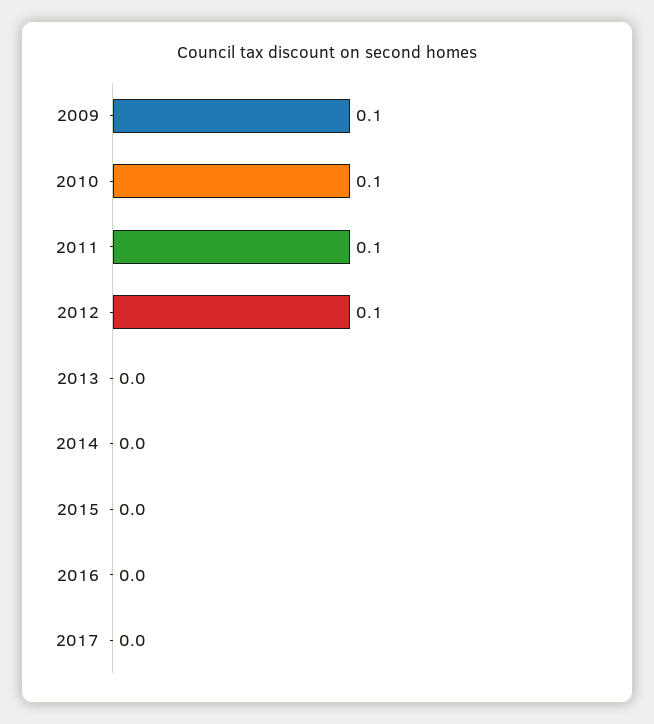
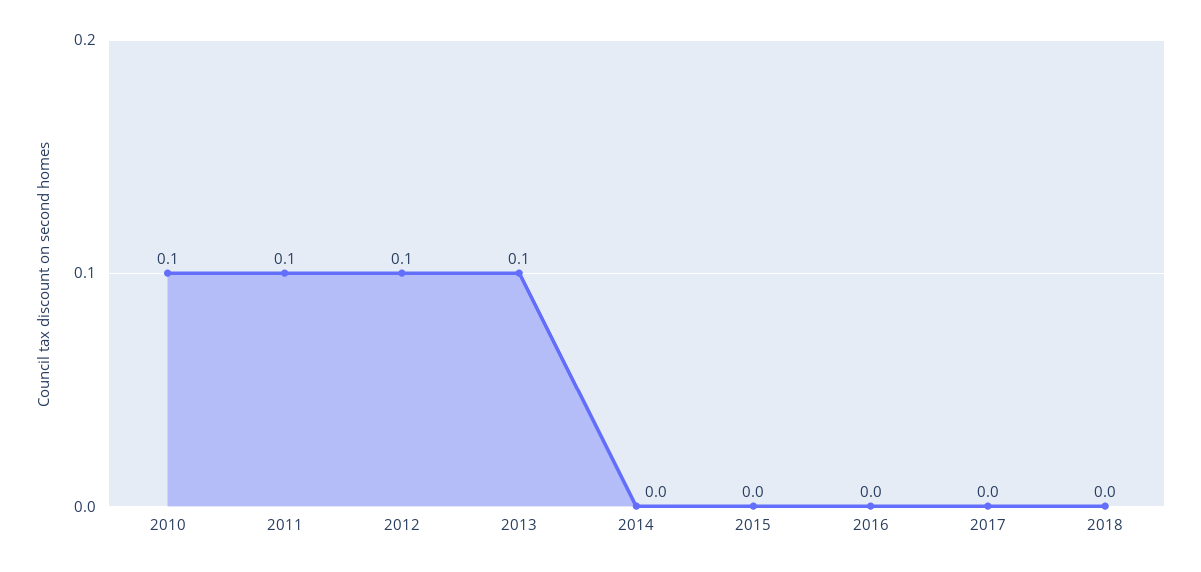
2009: 0.1 -> none
2013: 0 -> 0.1
2018: none -> 0

